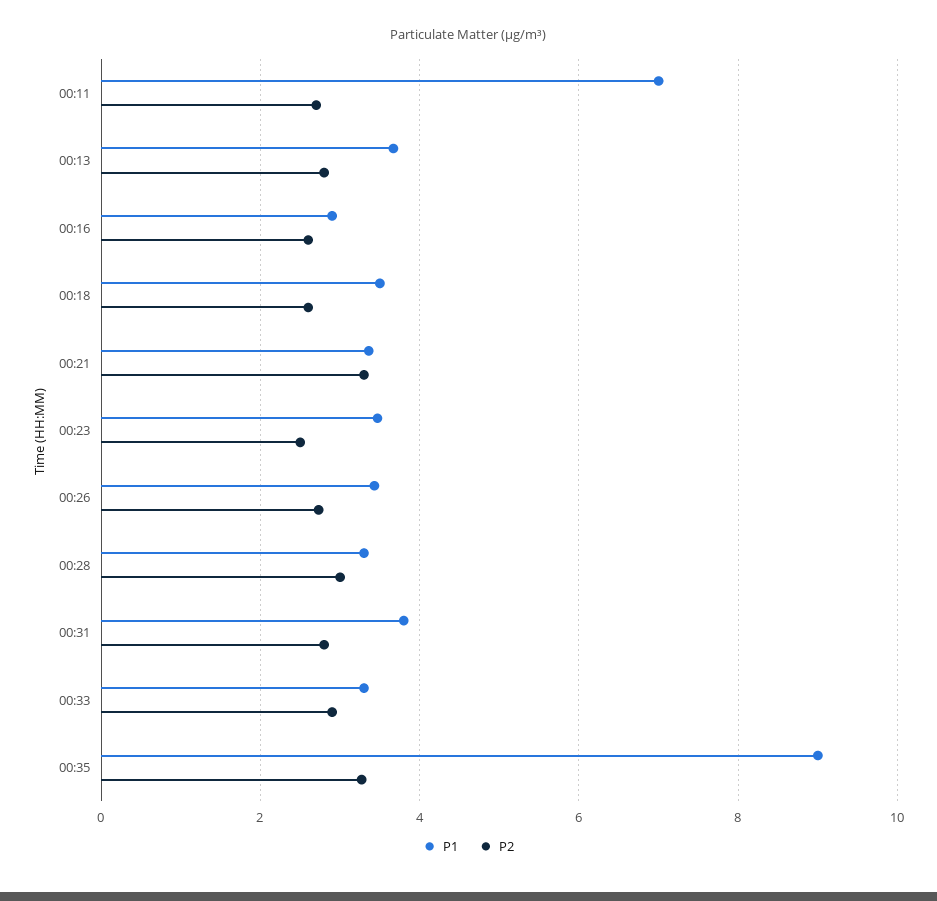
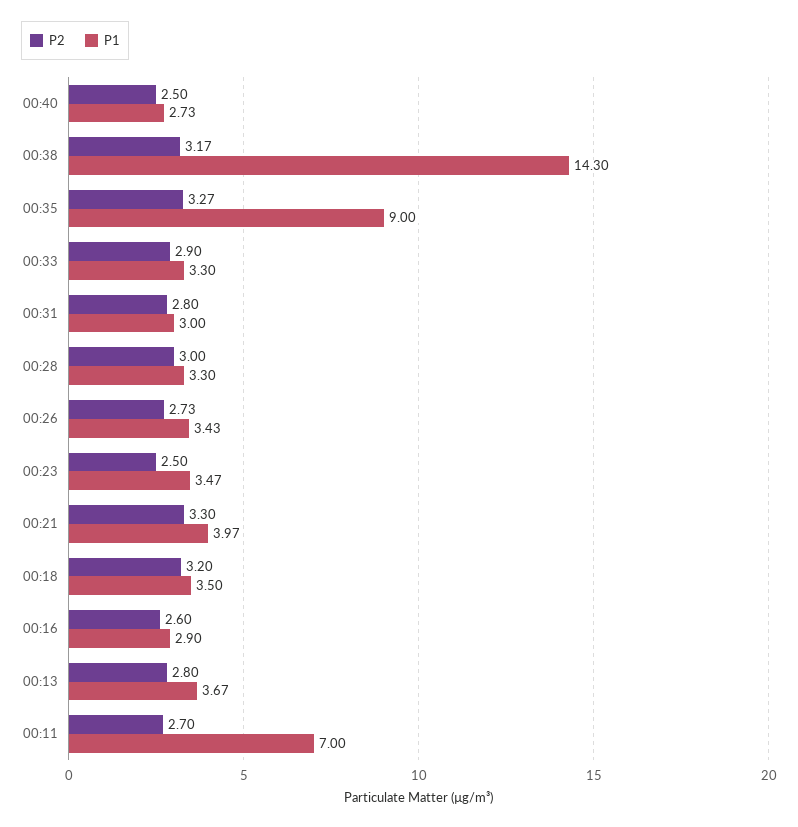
P2, 00:18: 2.6 -> 3.2
P1, 00:21: 3.4 -> 3.97
P1, 00:31: 3.8 -> 3
P2, 00:40: none -> 2.5
P1, 00:40: none -> 2.73
P2, 00:38: none -> 3.17
P1, 00:38: none -> 14.3

